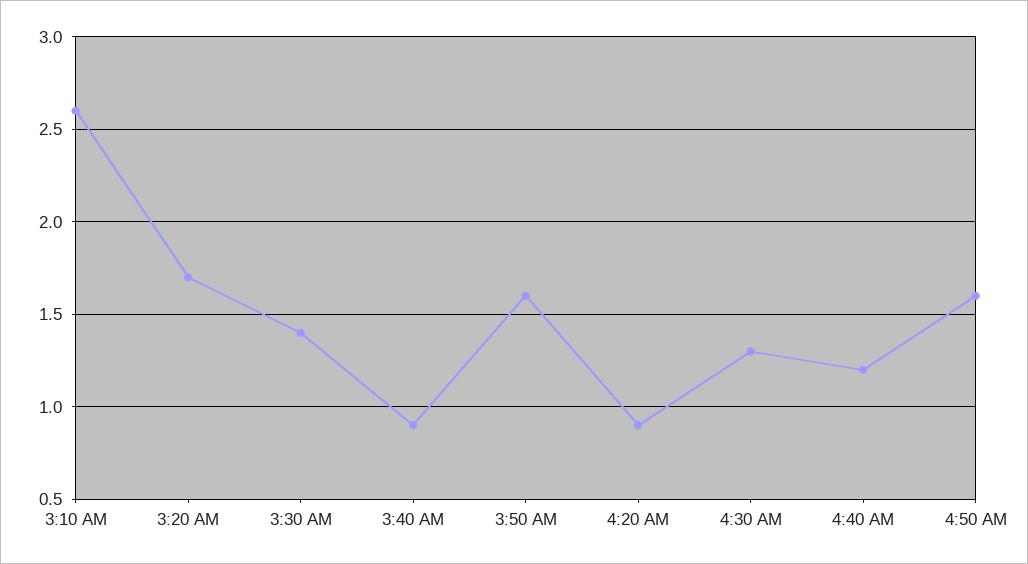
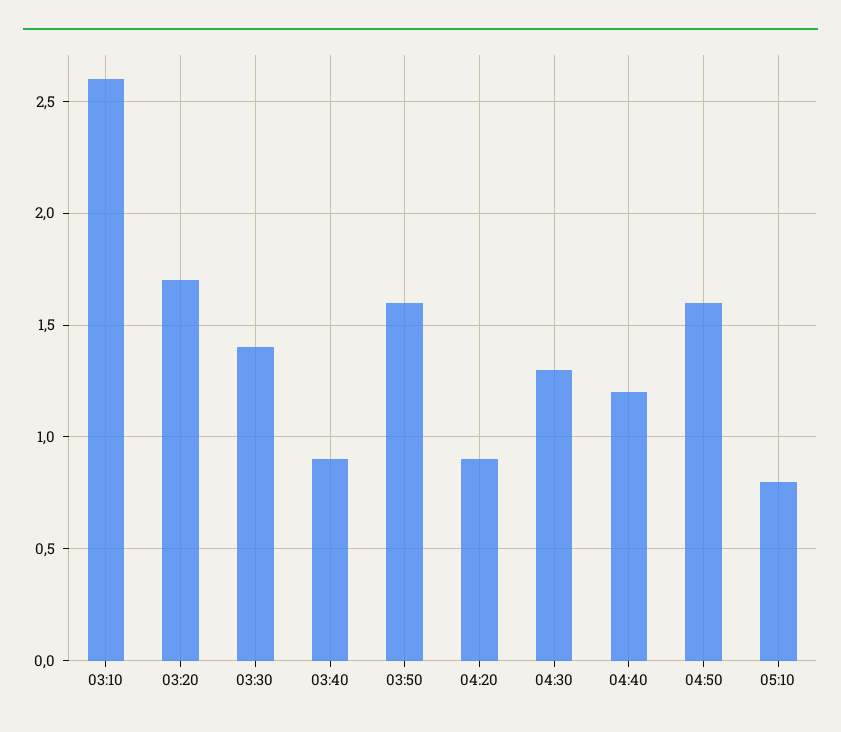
05:10: none -> 0.8

